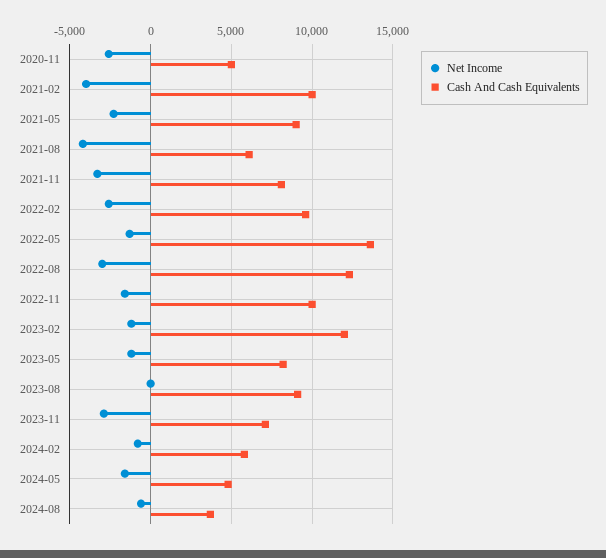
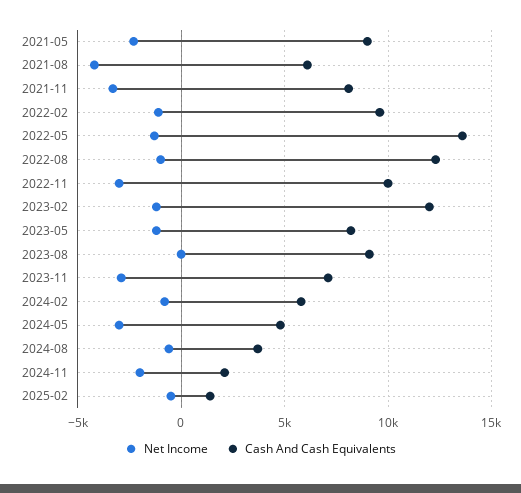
Net Income, 2020-11: -2500 -> none
Cash And Cash Equivalents, 2020-11: 5000 -> none
Net Income, 2021-02: -4000 -> none
Cash And Cash Equivalents, 2021-02: 10000 -> none
Net Income, 2022-02: -2500 -> -1000
Net Income, 2022-08: -3000 -> -1000
Net Income, 2022-11: -1500 -> -3000
Net Income, 2024-05: -1500 -> -3000
Net Income, 2024-11: none -> -2000
Cash And Cash Equivalents, 2024-11: none -> 2000
Net Income, 2025-02: none -> -500
Cash And Cash Equivalents, 2025-02: none -> 1500

